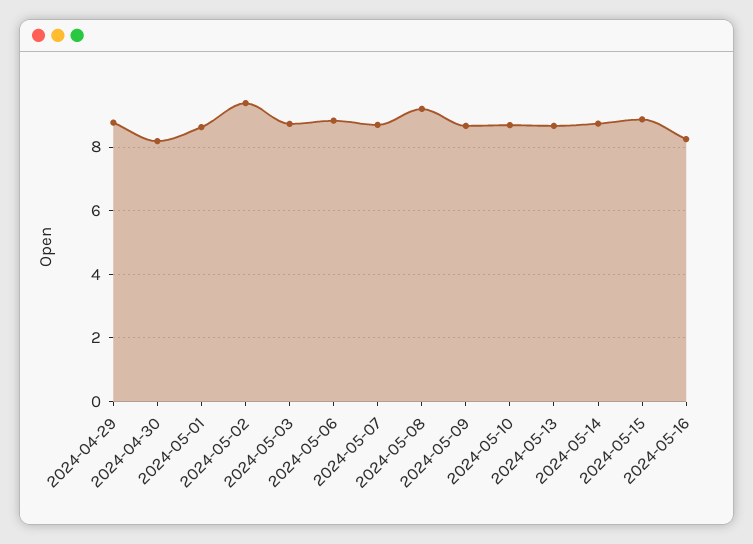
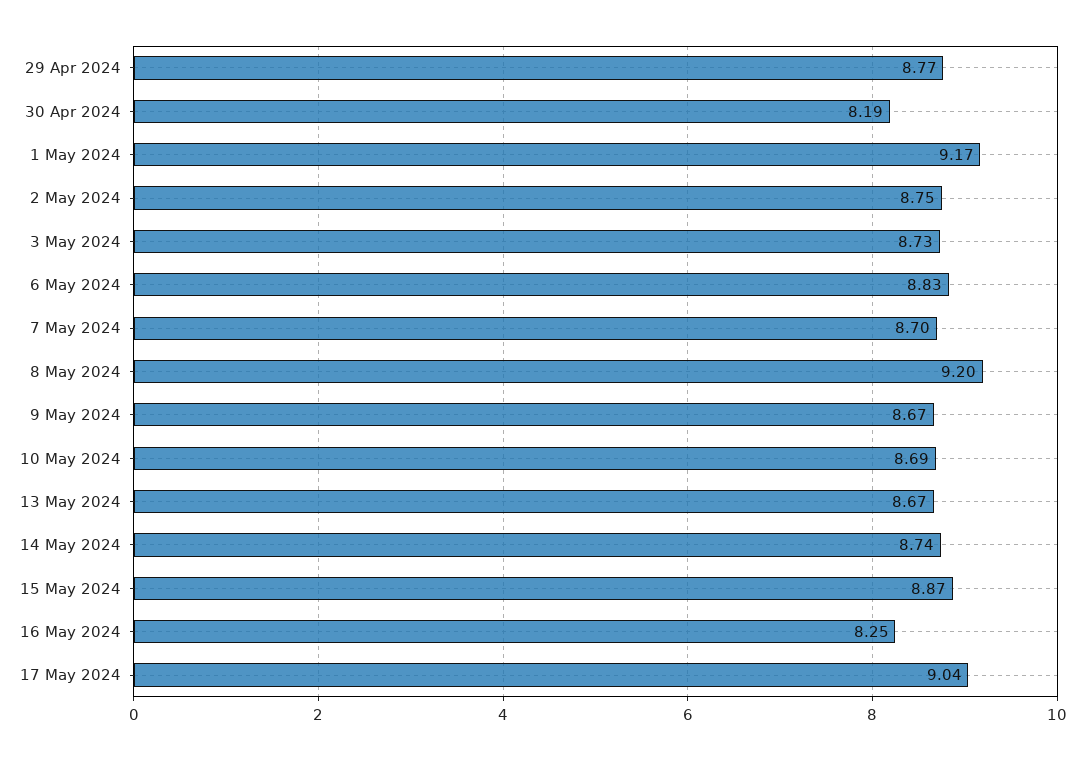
2024-05-01: 8.6 -> 9.17
2024-05-02: 9.4 -> 8.75
17 May 2024: none -> 9.04

